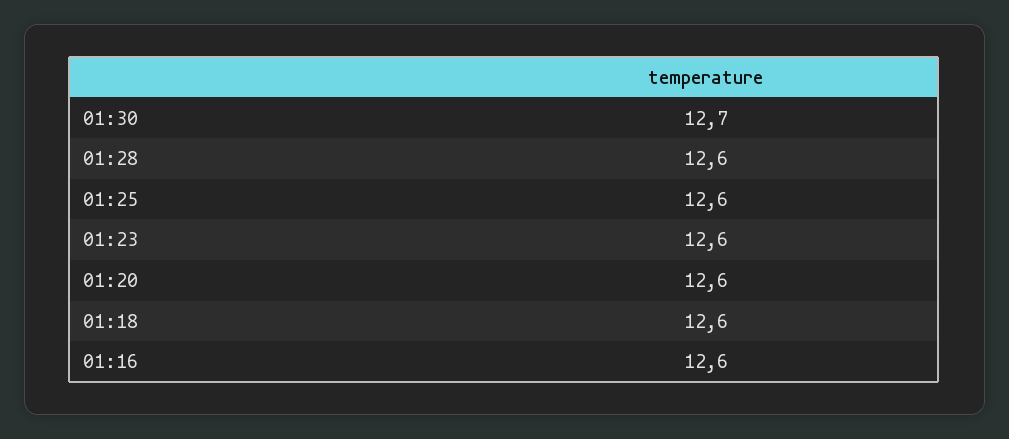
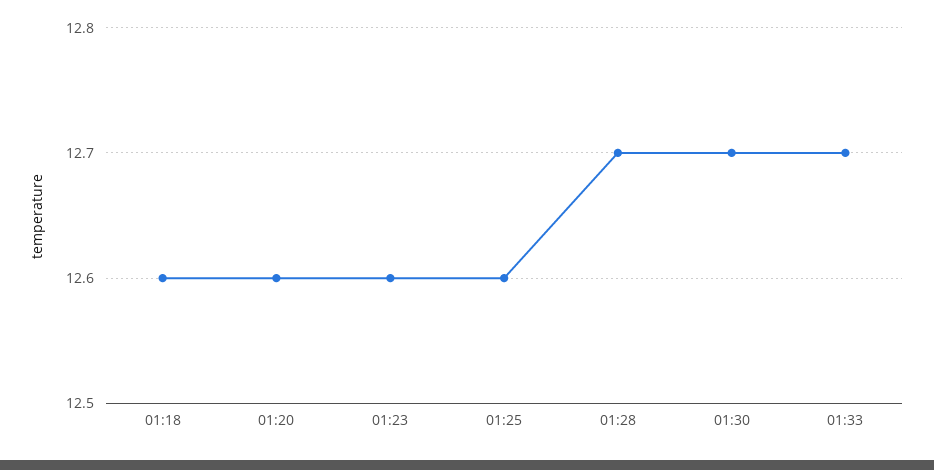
01:28: 12.6 -> 12.7
01:16: 12.6 -> none
01:33: none -> 12.7

